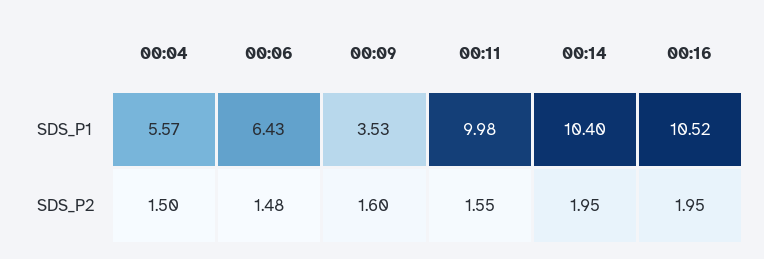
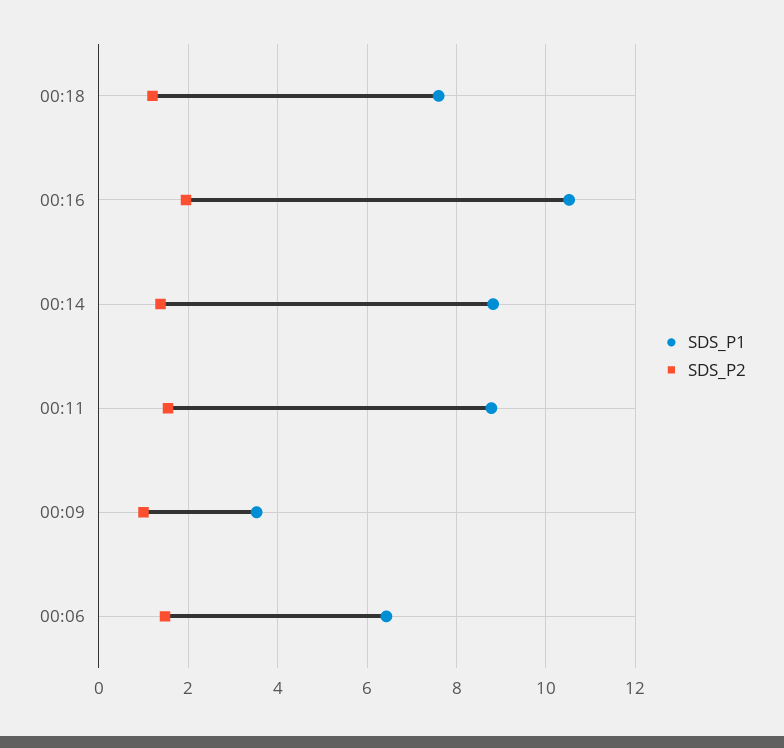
SDS_P1, 00:04: 5.57 -> none
SDS_P1, 00:11: 9.98 -> 8.8
SDS_P1, 00:14: 10.4 -> 8.8
SDS_P2, 00:04: 1.5 -> none
SDS_P2, 00:09: 1.6 -> 1
SDS_P2, 00:14: 1.95 -> 1.4
SDS_P1, 00:18: none -> 7.6
SDS_P2, 00:18: none -> 1.2

